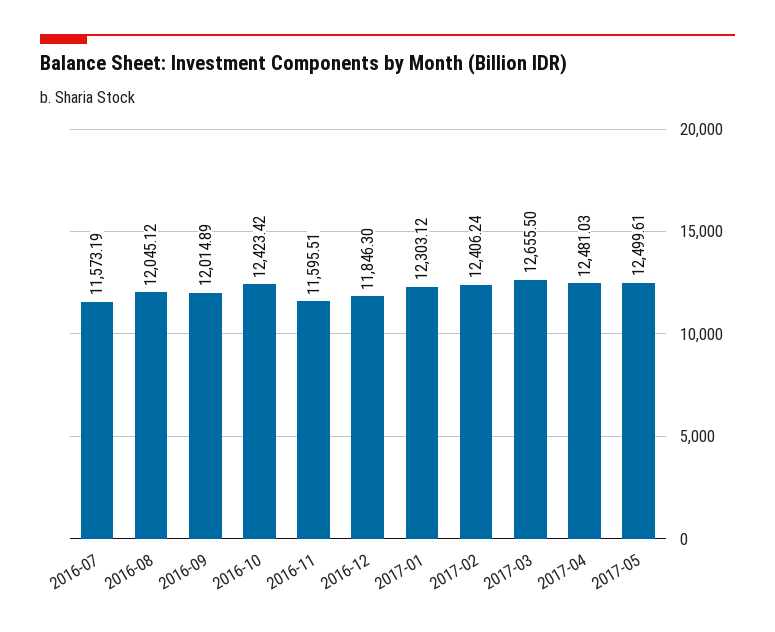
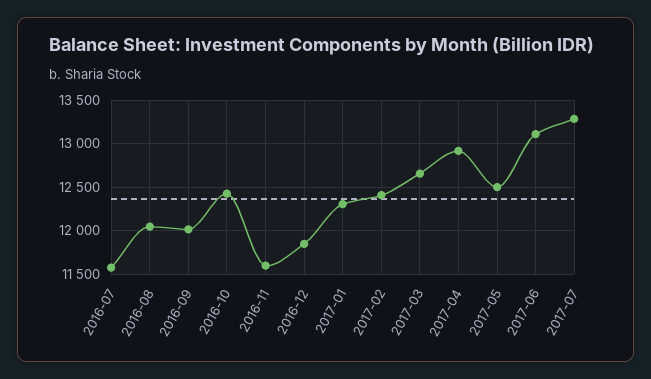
2017-04: 12481.03 -> 12900
2017-06: none -> 13100
2017-07: none -> 13300

